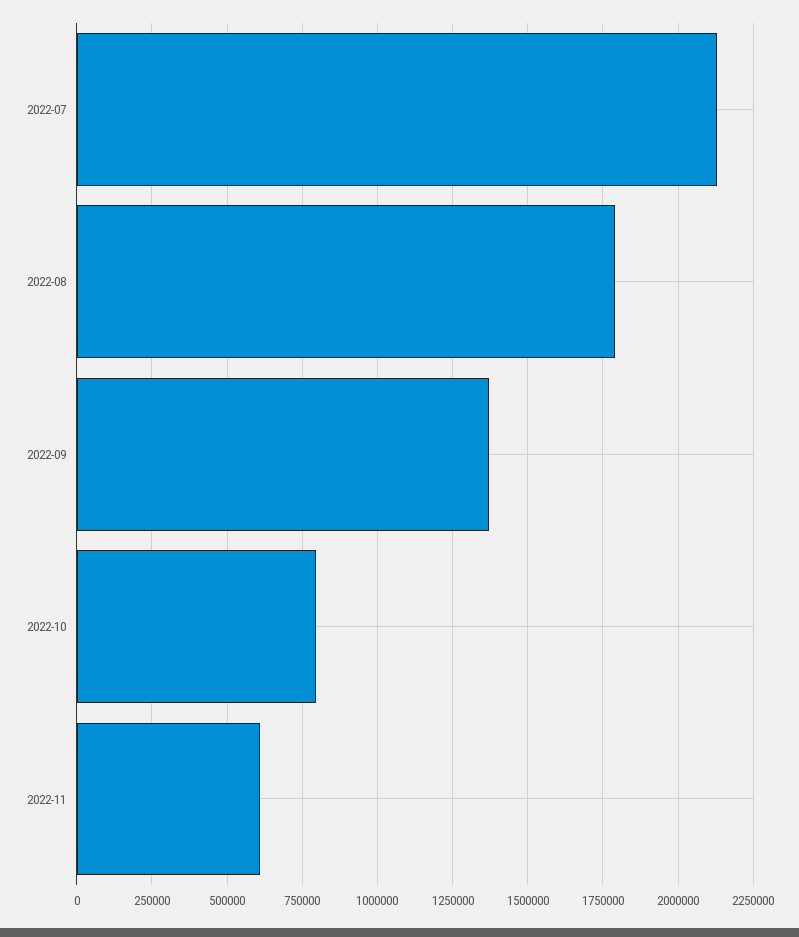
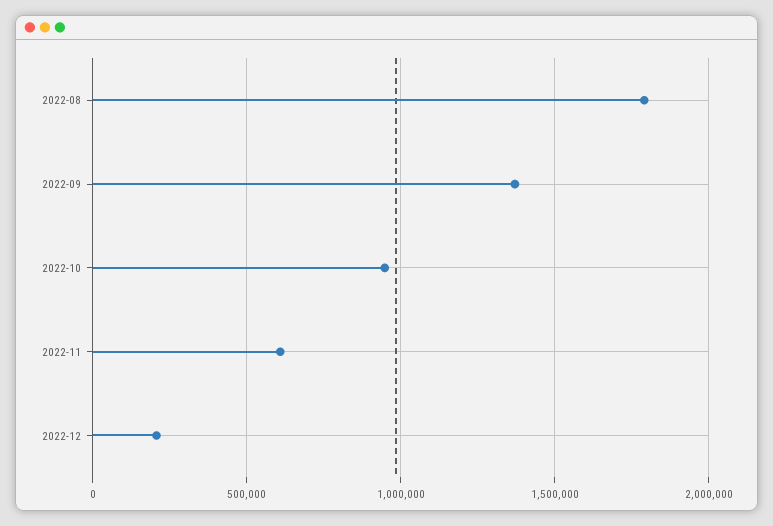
2022-07: 2125000 -> none
2022-10: 800000 -> 950000
2022-12: none -> 200000

